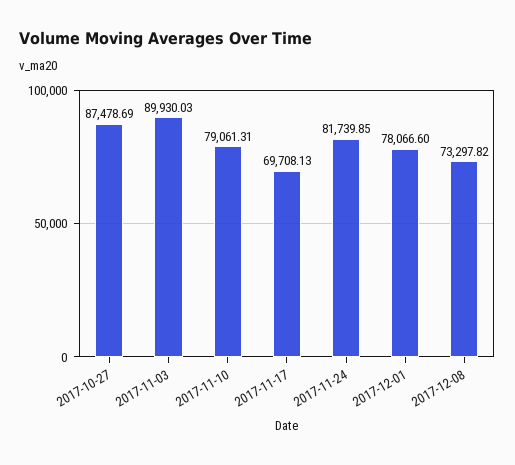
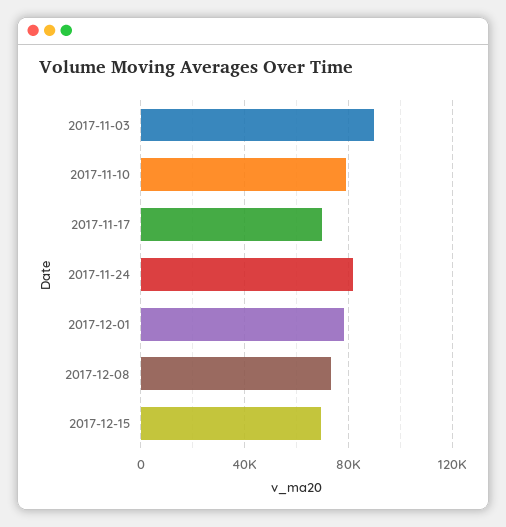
2017-10-27: 87478.69 -> none
2017-12-15: none -> 70000

